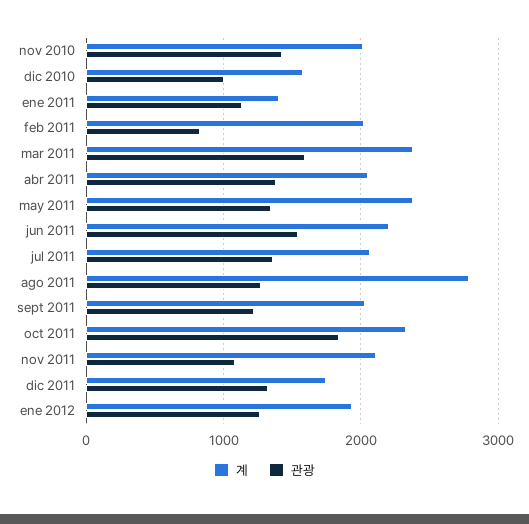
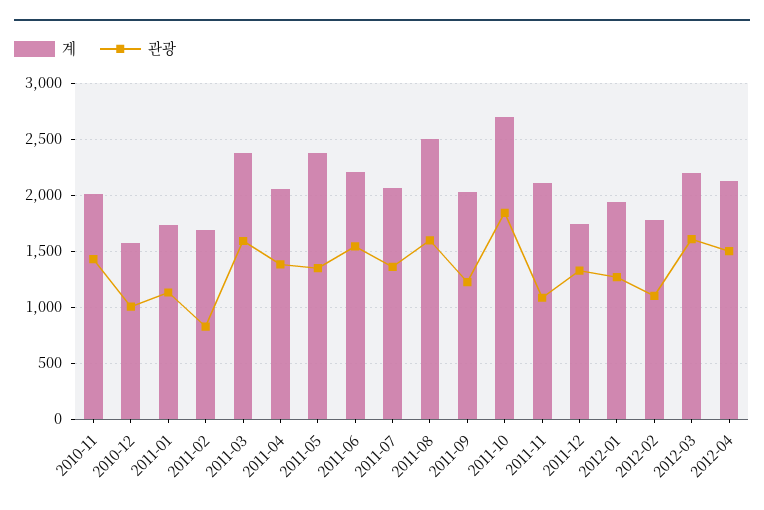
계, ene 2011: 1400 -> 1700
계, feb 2011: 2000 -> 1700
계, ago 2011: 2800 -> 2500
관광, ago 2011: 1300 -> 1600
계, oct 2011: 2300 -> 2700
계, 2012-02: none -> 1800
관광, 2012-02: none -> 1100
계, 2012-03: none -> 2200
관광, 2012-03: none -> 1600
계, 2012-04: none -> 2100
관광, 2012-04: none -> 1500

